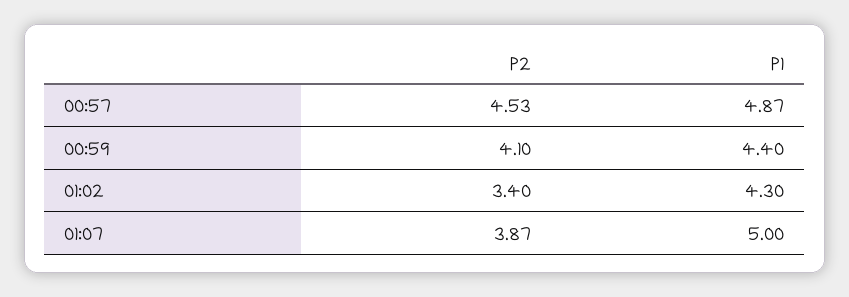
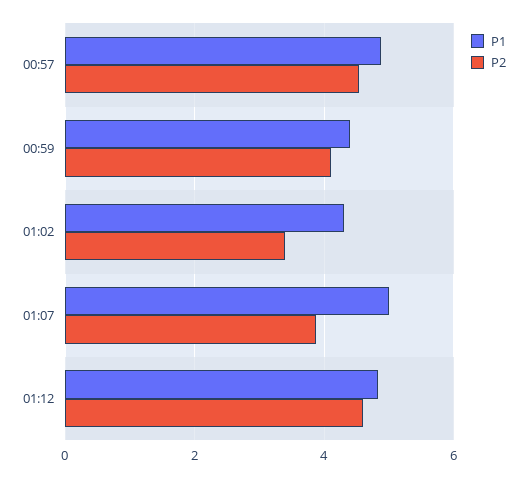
P1, 01:12: none -> 4.8
P2, 01:12: none -> 4.6

